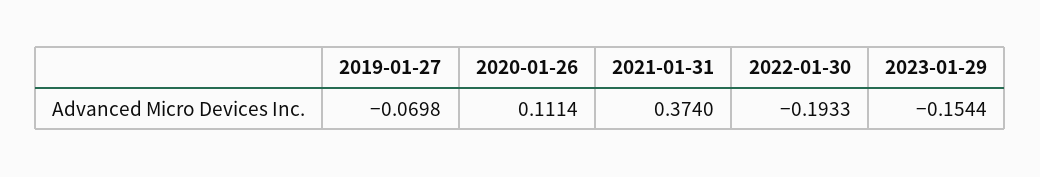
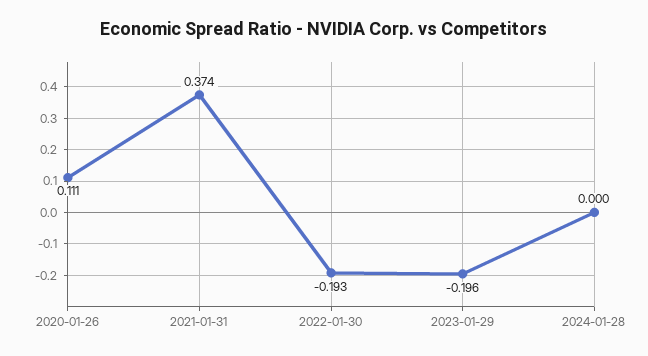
2019-01-27: -0.0698 -> none
2023-01-29: -0.1544 -> -0.196
2024-01-28: none -> 0

